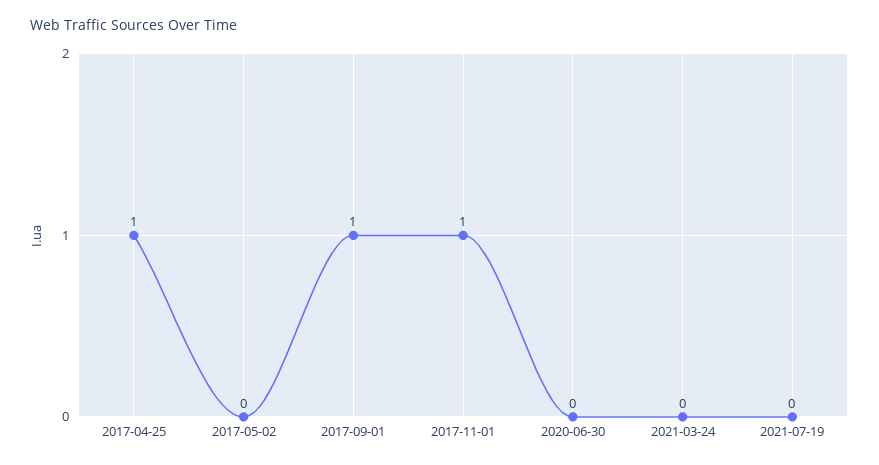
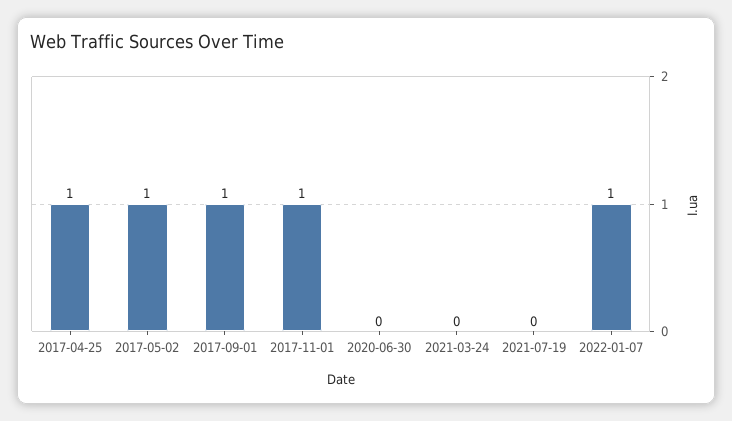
2017-05-02: 0 -> 1
2022-01-07: none -> 1

